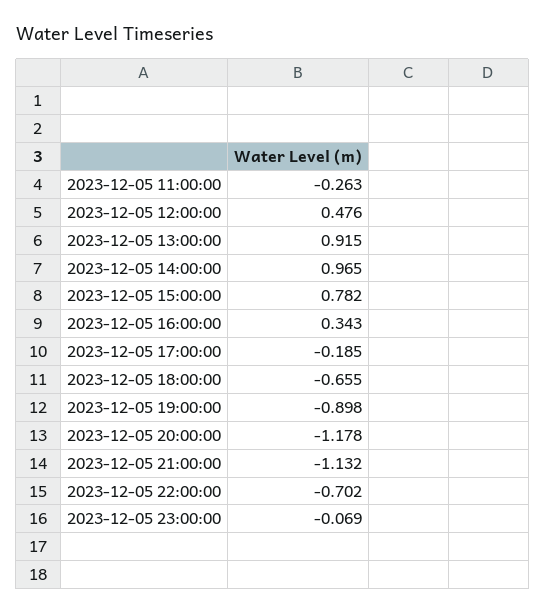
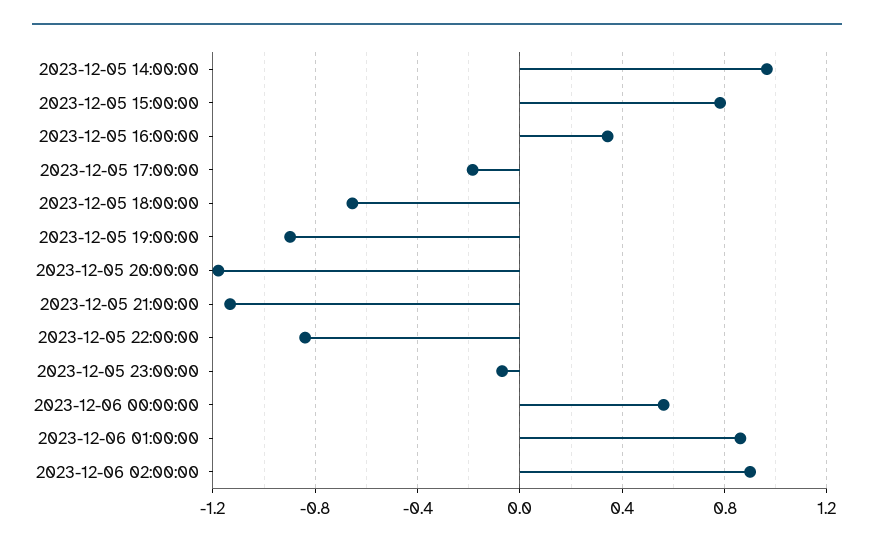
2023-12-05 11:00:00: -0.263 -> none
2023-12-05 12:00:00: 0.476 -> none
2023-12-05 13:00:00: 0.915 -> none
2023-12-05 22:00:00: -0.702 -> -0.85
2023-12-06 00:00:00: none -> 0.55
2023-12-06 01:00:00: none -> 0.85
2023-12-06 02:00:00: none -> 0.9

